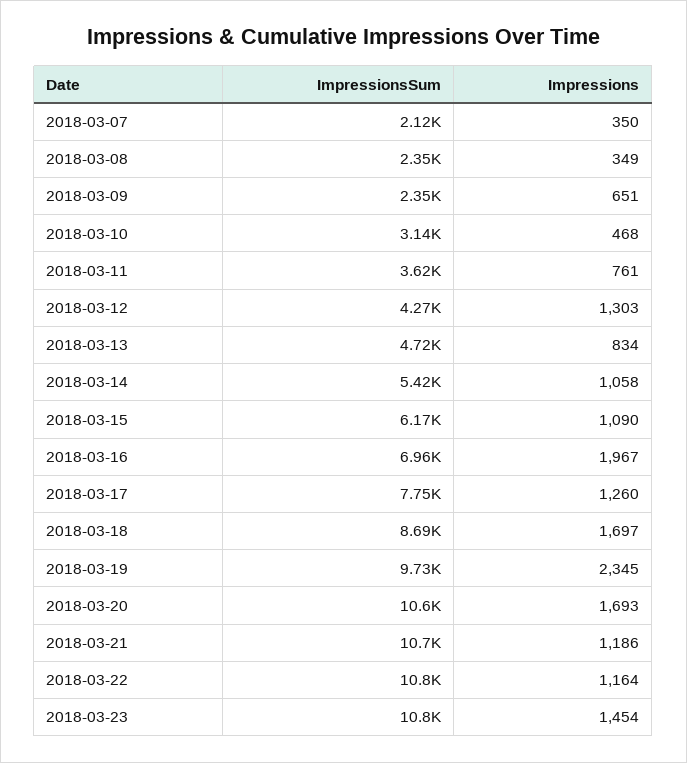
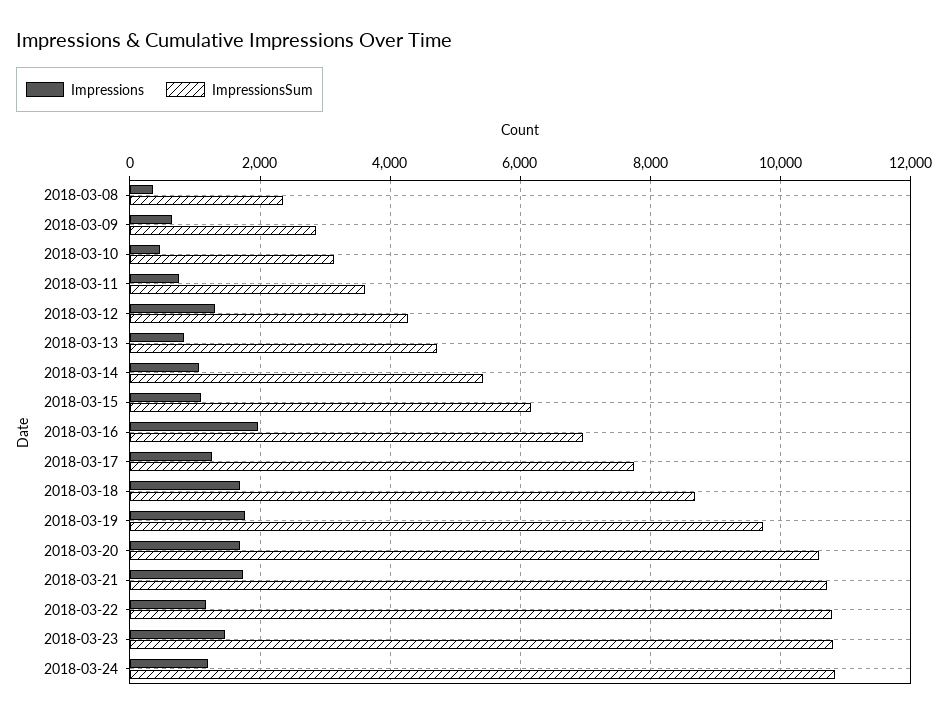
ImpressionsSum, 2018-03-07: 2120 -> none
Impressions, 2018-03-07: 350 -> none
ImpressionsSum, 2018-03-09: 2350 -> 2800
Impressions, 2018-03-19: 2345 -> 1800
Impressions, 2018-03-21: 1186 -> 1800
Impressions, 2018-03-24: none -> 1200
ImpressionsSum, 2018-03-24: none -> 10800

